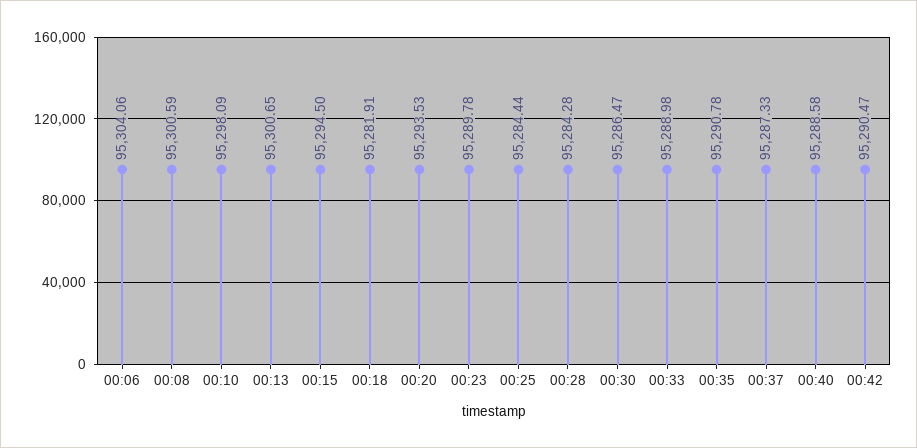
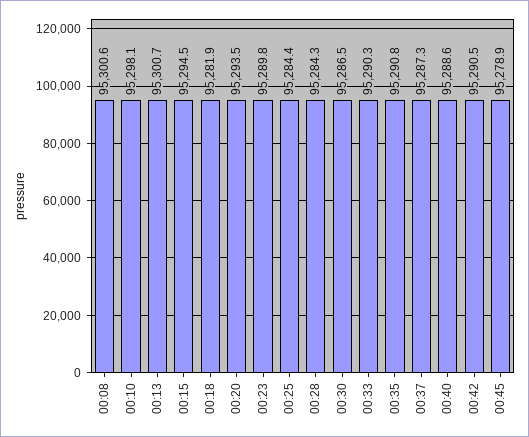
00:06: 95304.06 -> none
00:33: 95288.98 -> 95290.3
00:45: none -> 95278.9

